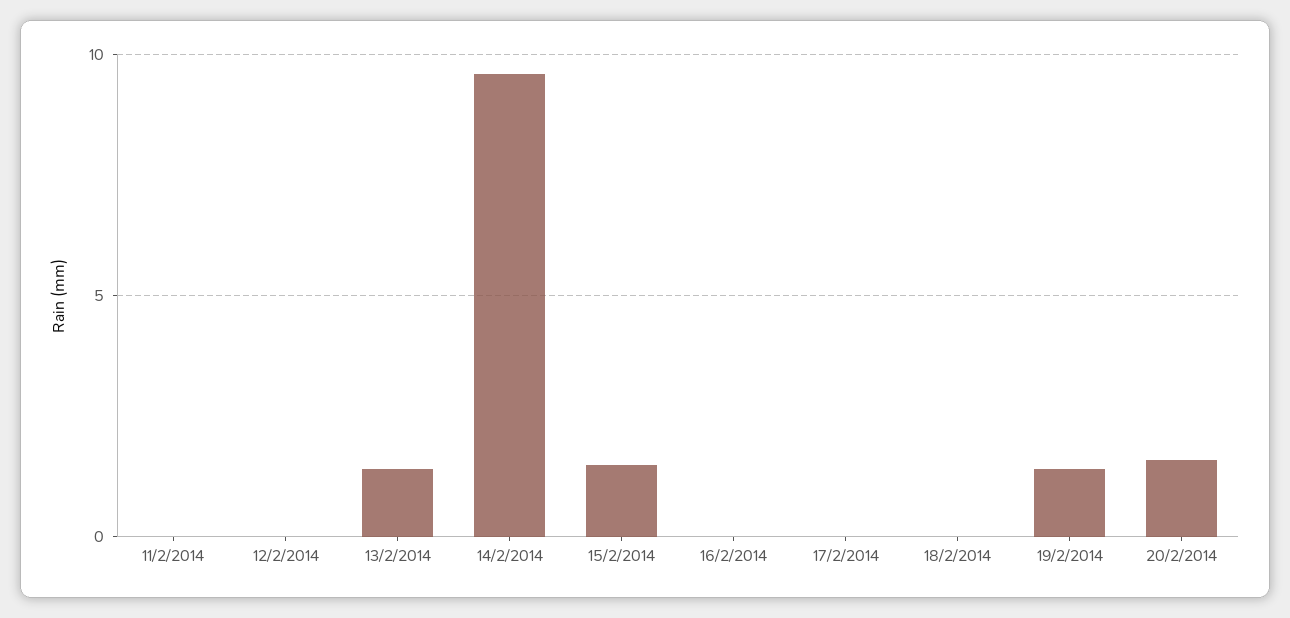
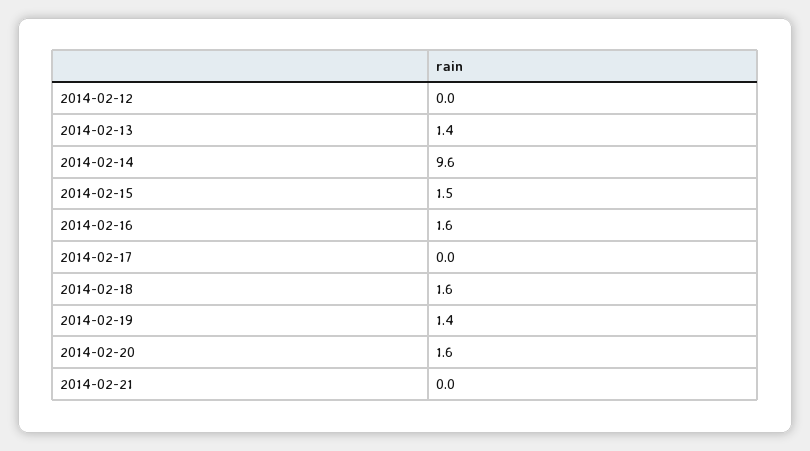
11/2/2014: 0 -> none
16/2/2014: 0 -> 1.6
18/2/2014: 0 -> 1.6
2014-02-21: none -> 0

